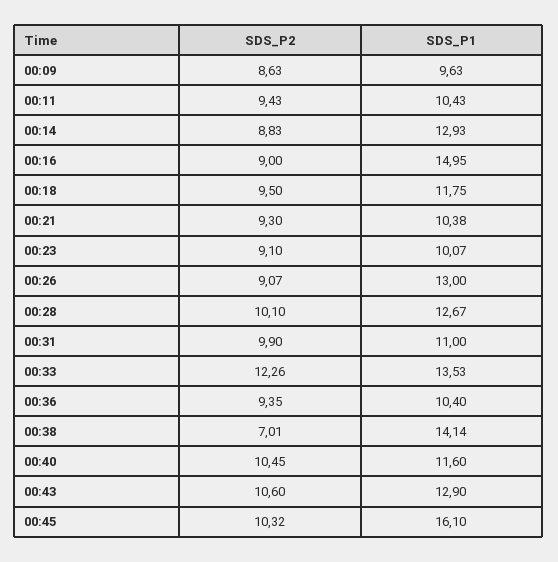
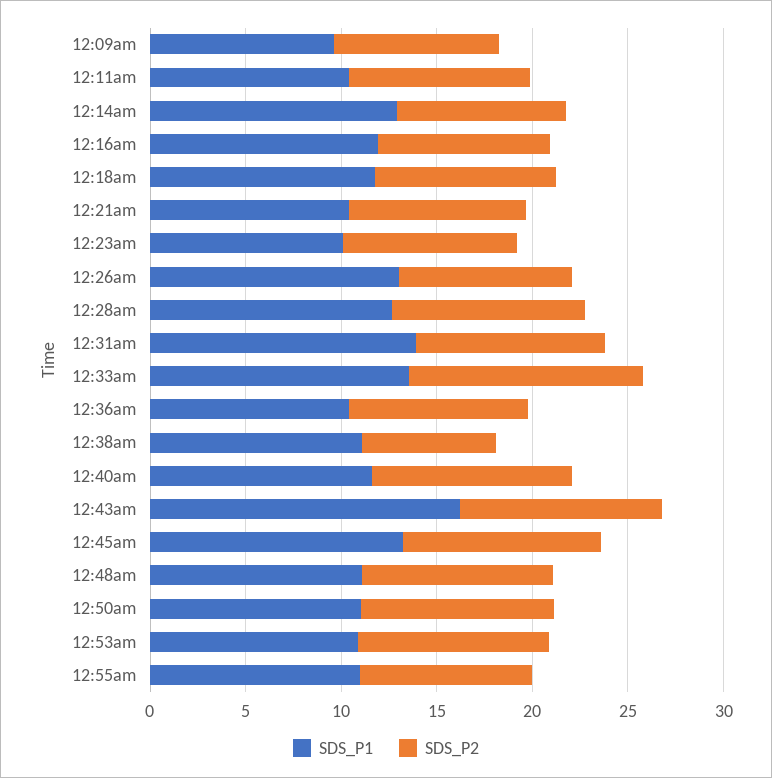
SDS_P1, 00:16: 14.95 -> 12
SDS_P1, 00:31: 11 -> 14
SDS_P1, 00:38: 14.14 -> 11
SDS_P1, 00:43: 12.9 -> 16
SDS_P1, 00:45: 16.1 -> 13
SDS_P1, 12:48am: none -> 11
SDS_P2, 12:48am: none -> 10
SDS_P1, 12:50am: none -> 11
SDS_P2, 12:50am: none -> 10
SDS_P1, 12:53am: none -> 11
SDS_P2, 12:53am: none -> 10
SDS_P1, 12:55am: none -> 11
SDS_P2, 12:55am: none -> 9

